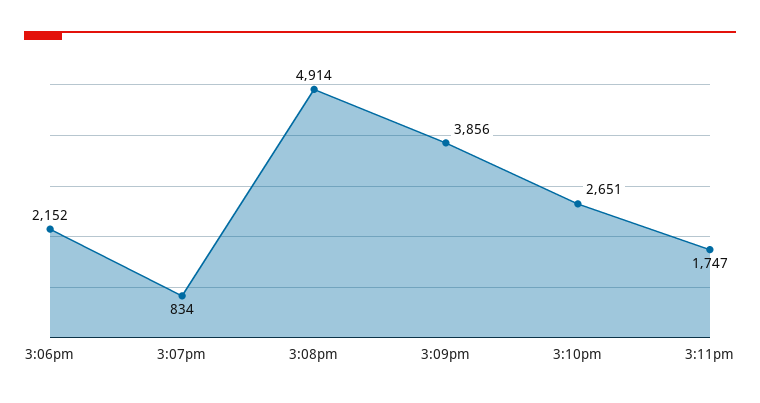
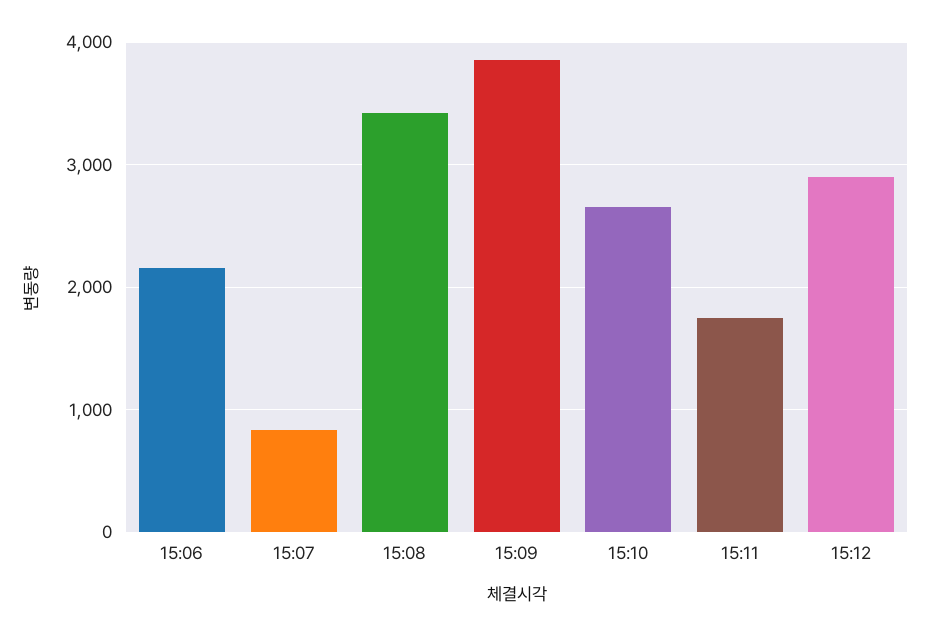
3:08pm: 4914 -> 3400
15:12: none -> 2900

